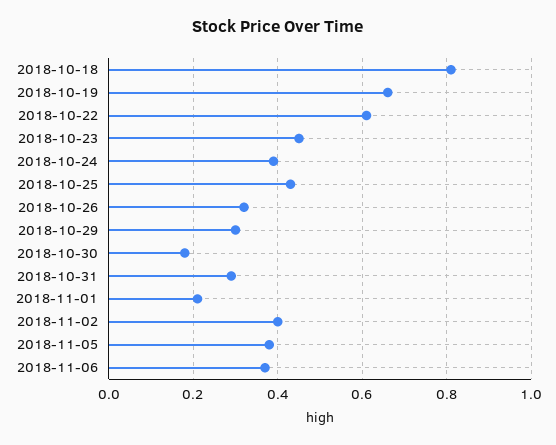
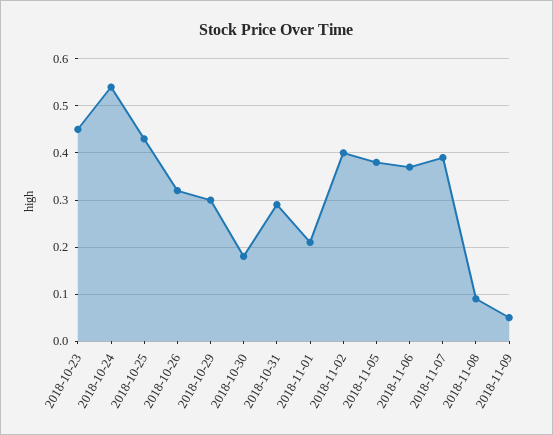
2018-10-18: 0.8 -> none
2018-10-19: 0.65 -> none
2018-10-22: 0.6 -> none
2018-10-24: 0.4 -> 0.55
2018-11-07: none -> 0.4
2018-11-08: none -> 0.1
2018-11-09: none -> 0.05

